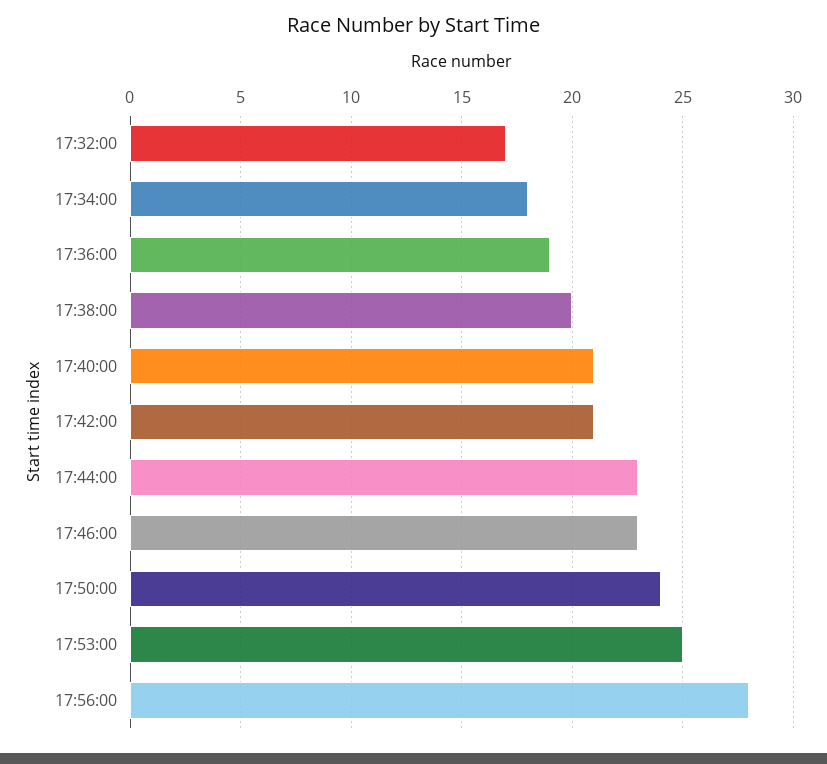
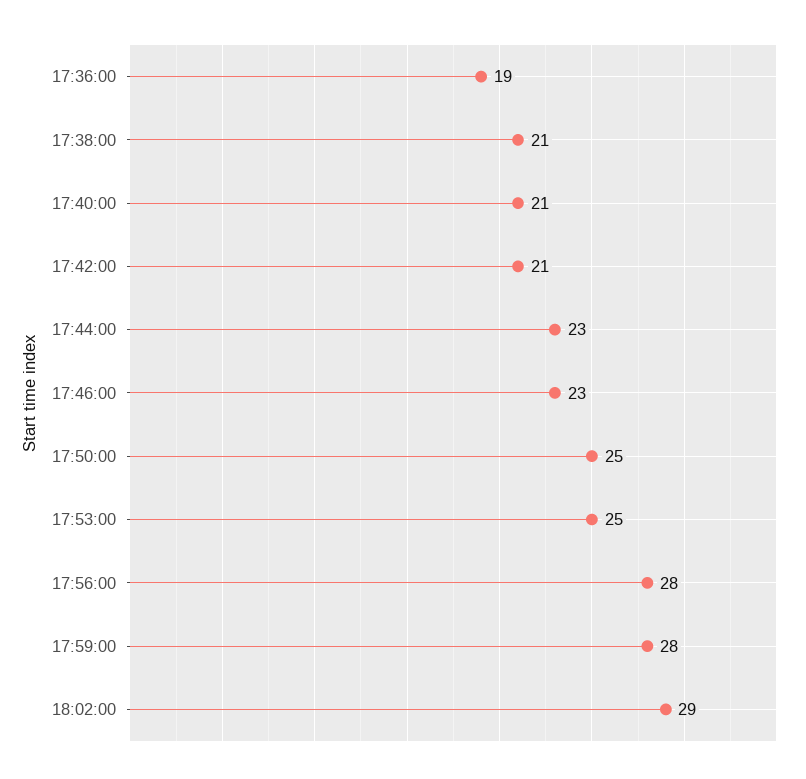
17:32:00: 17 -> none
17:34:00: 18 -> none
17:38:00: 20 -> 21
17:50:00: 24 -> 25
17:59:00: none -> 28
18:02:00: none -> 29

